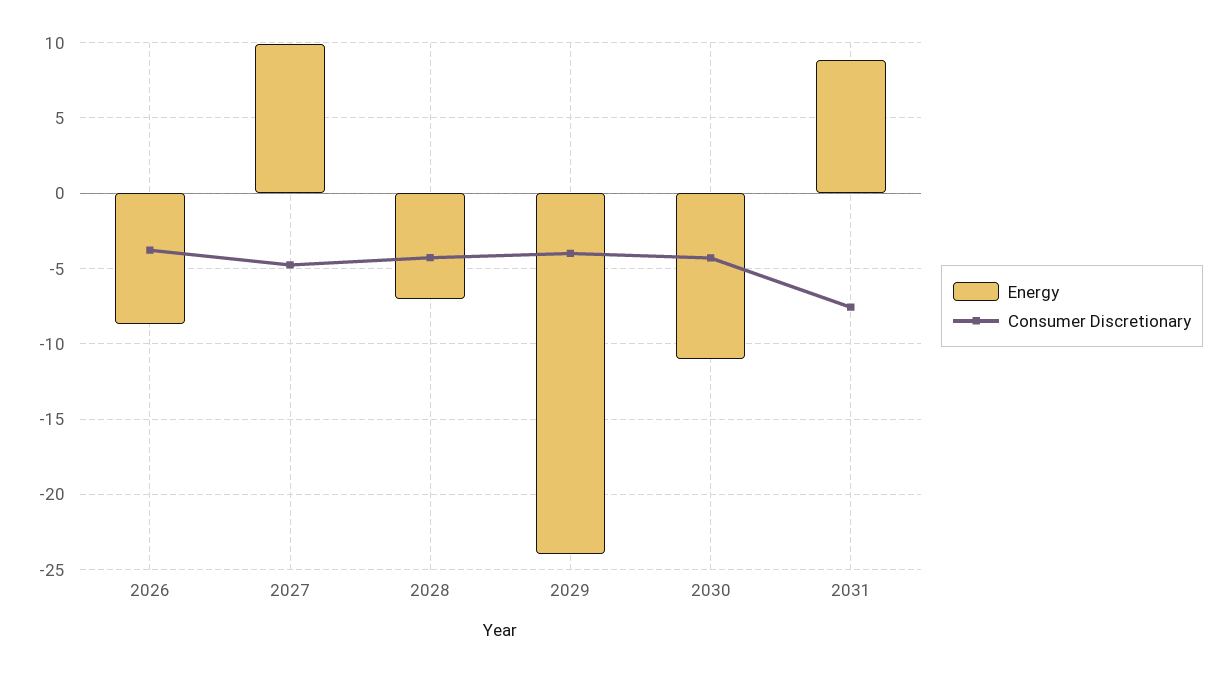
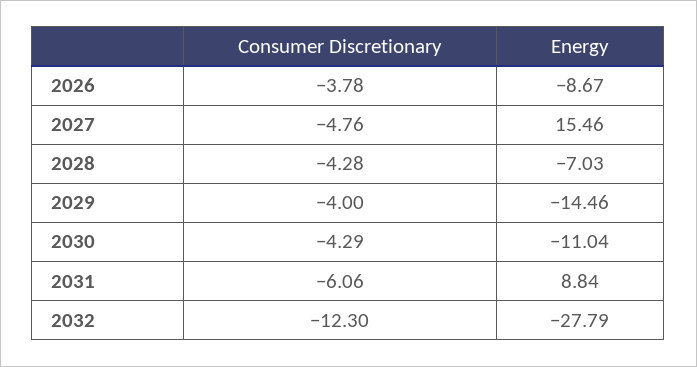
Energy, 2027: 10 -> 15.46
Energy, 2029: -24 -> -14.46
Consumer Discretionary, 2031: -7.5 -> -6.06
Consumer Discretionary, 2032: none -> -12.3
Energy, 2032: none -> -27.79

